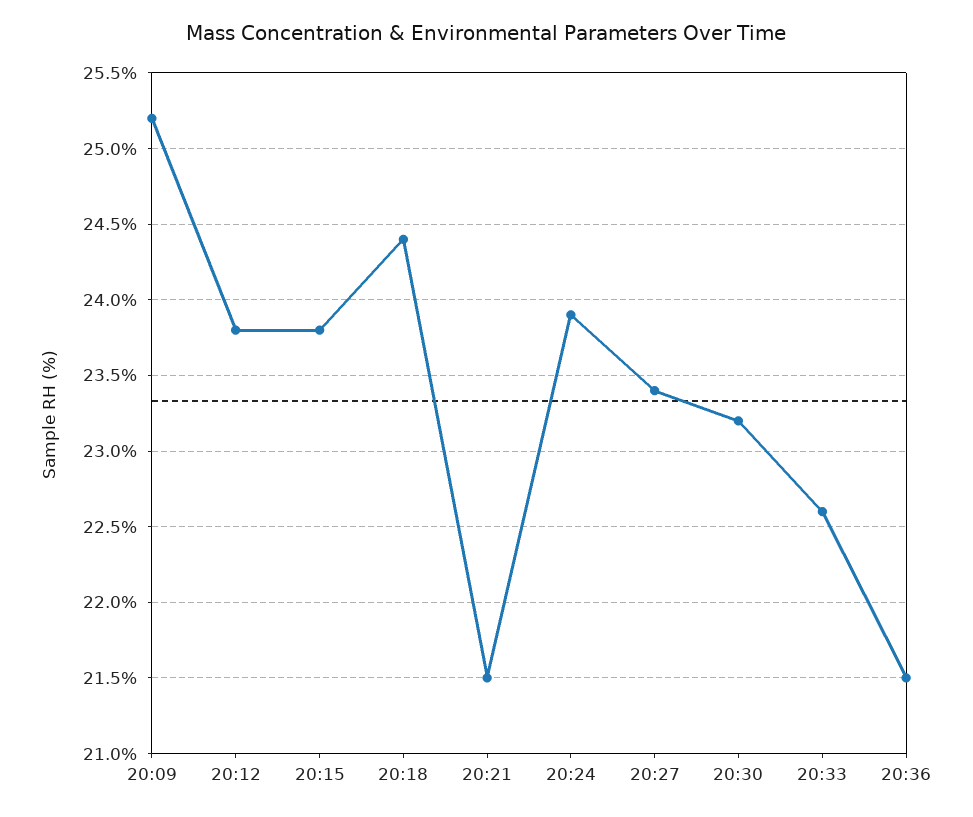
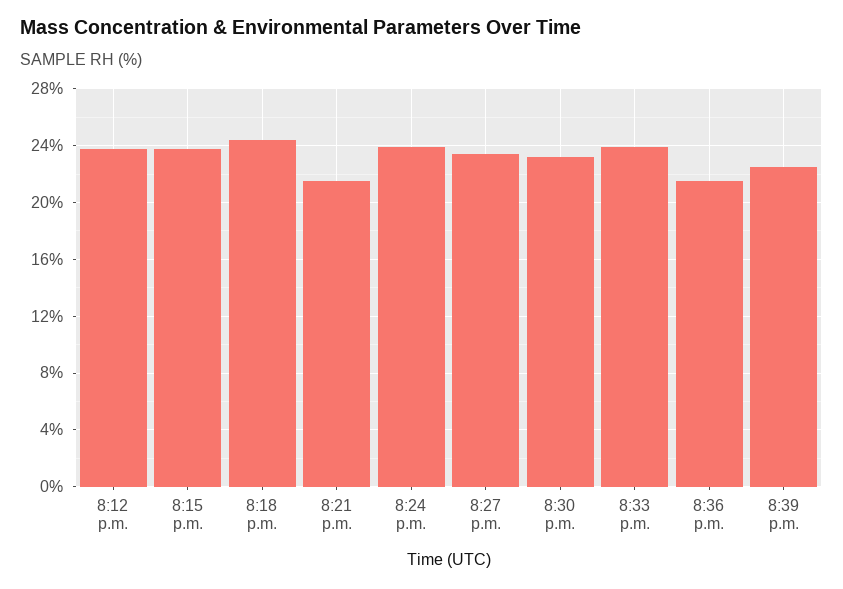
20:09: 25.2 -> none
20:33: 22.6 -> 24
8:39 p.m.: none -> 22.5

